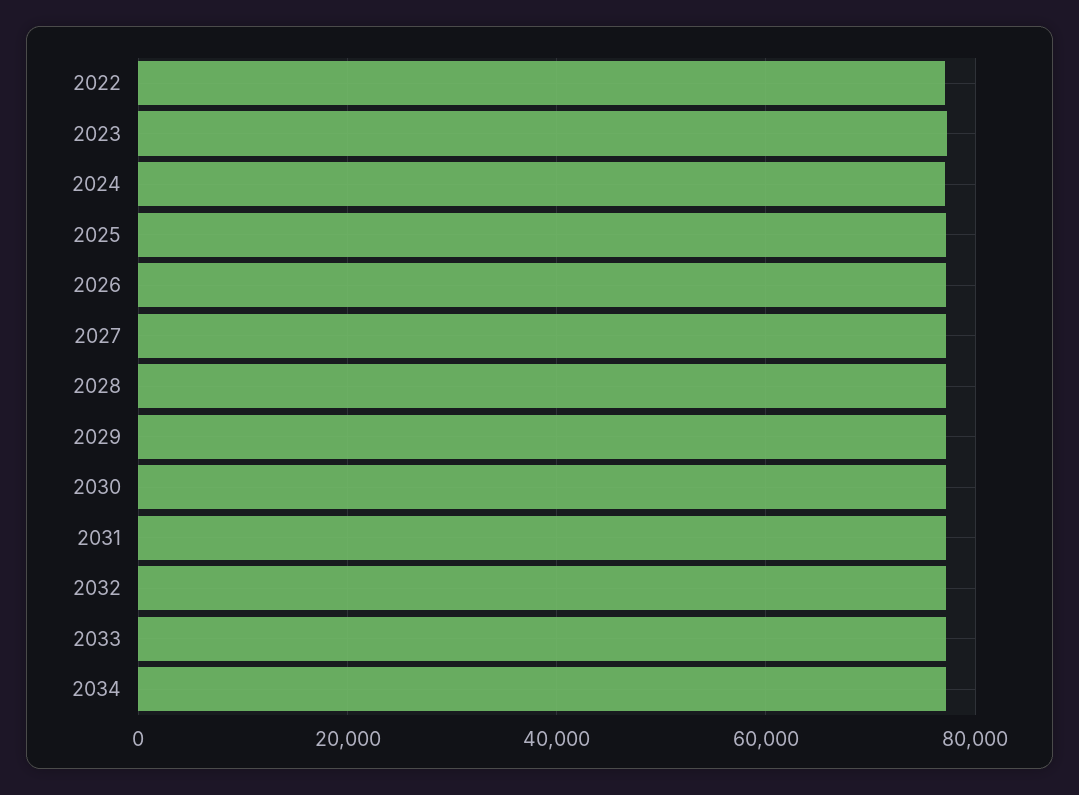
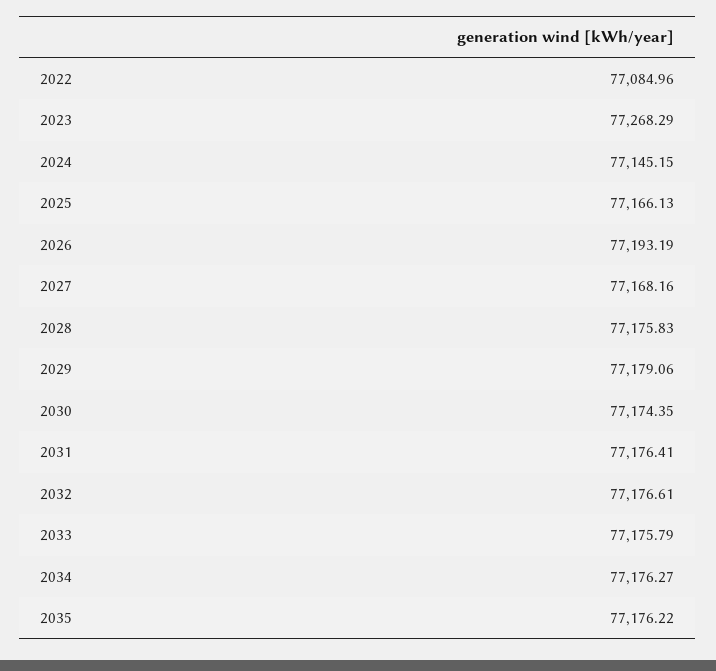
2035: none -> 77176.22

